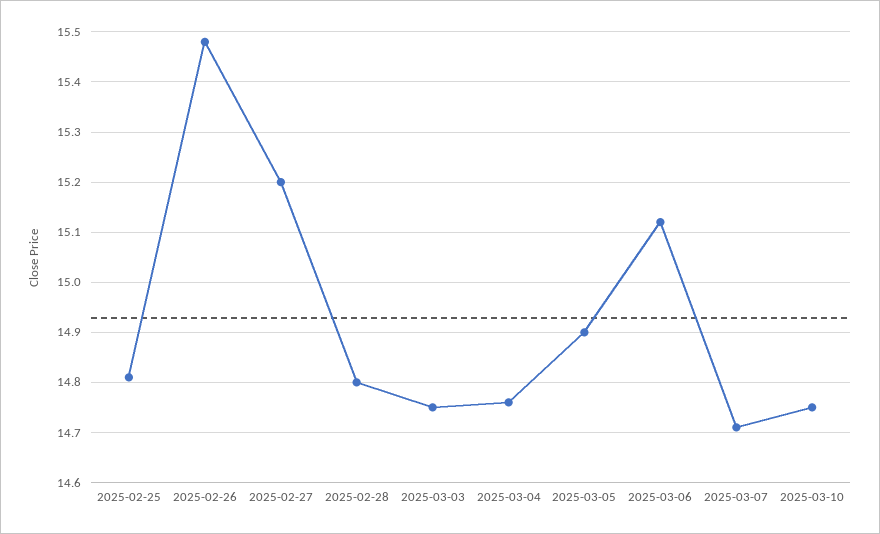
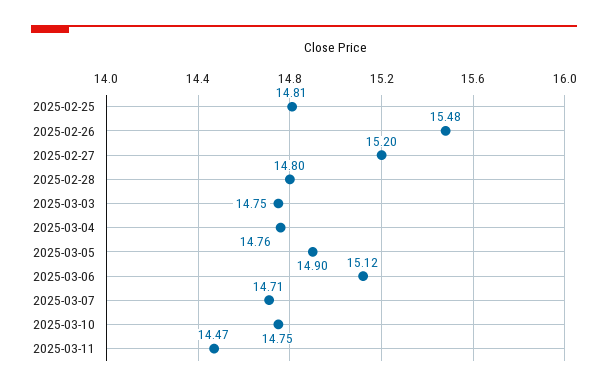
2025-03-11: none -> 14.47

